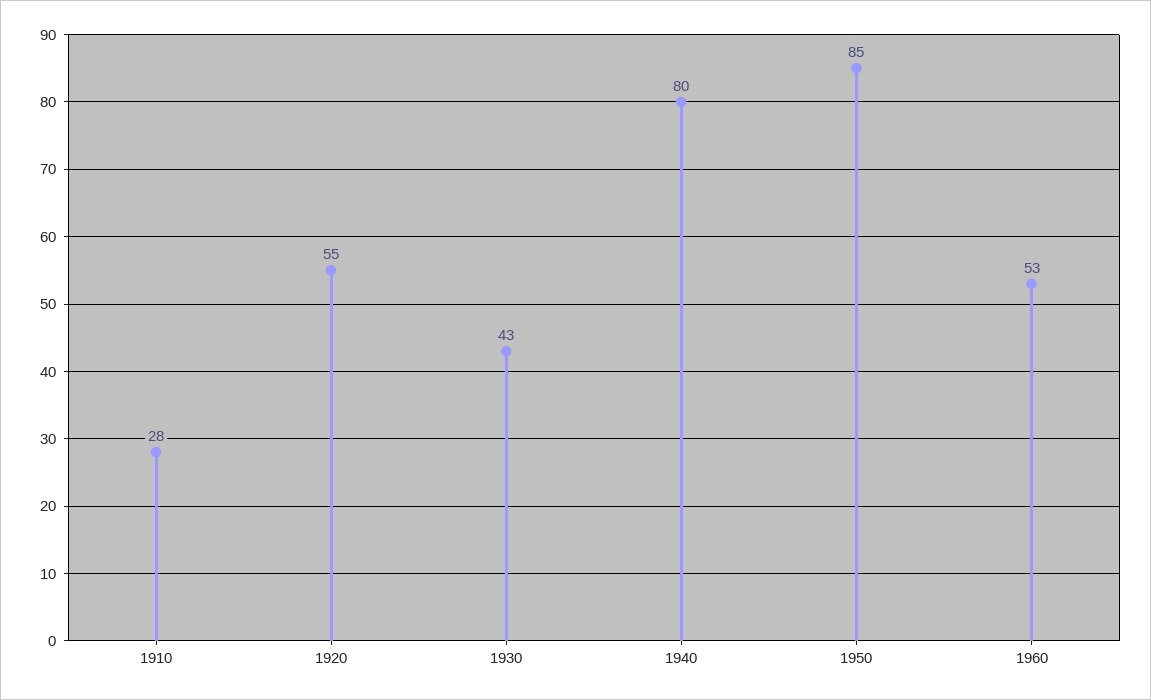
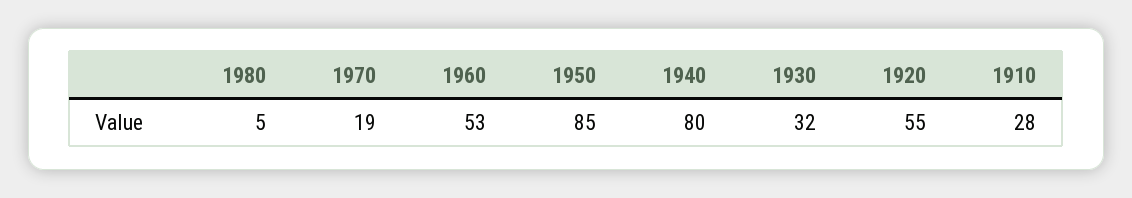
1930: 43 -> 32
1980: none -> 5
1970: none -> 19

